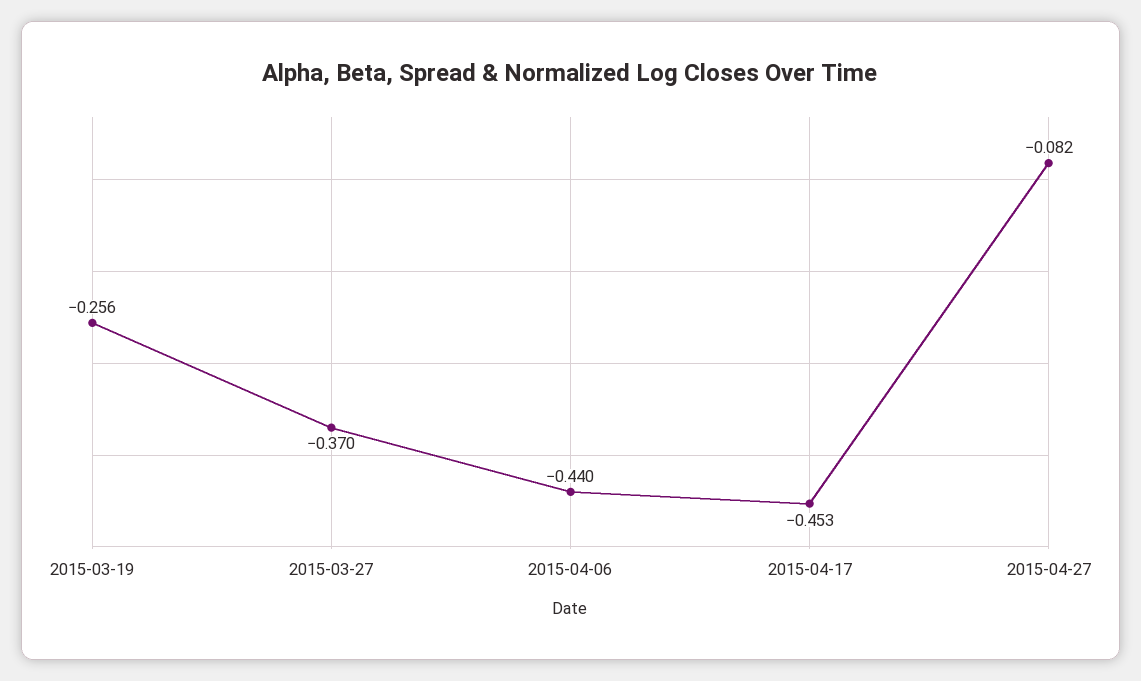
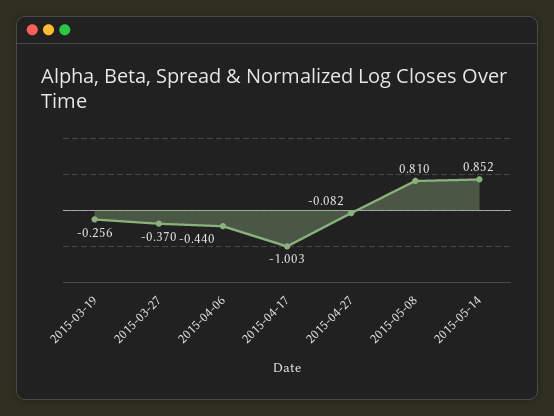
2015-04-17: -0.453 -> -1.003
2015-05-08: none -> 0.81
2015-05-14: none -> 0.852

